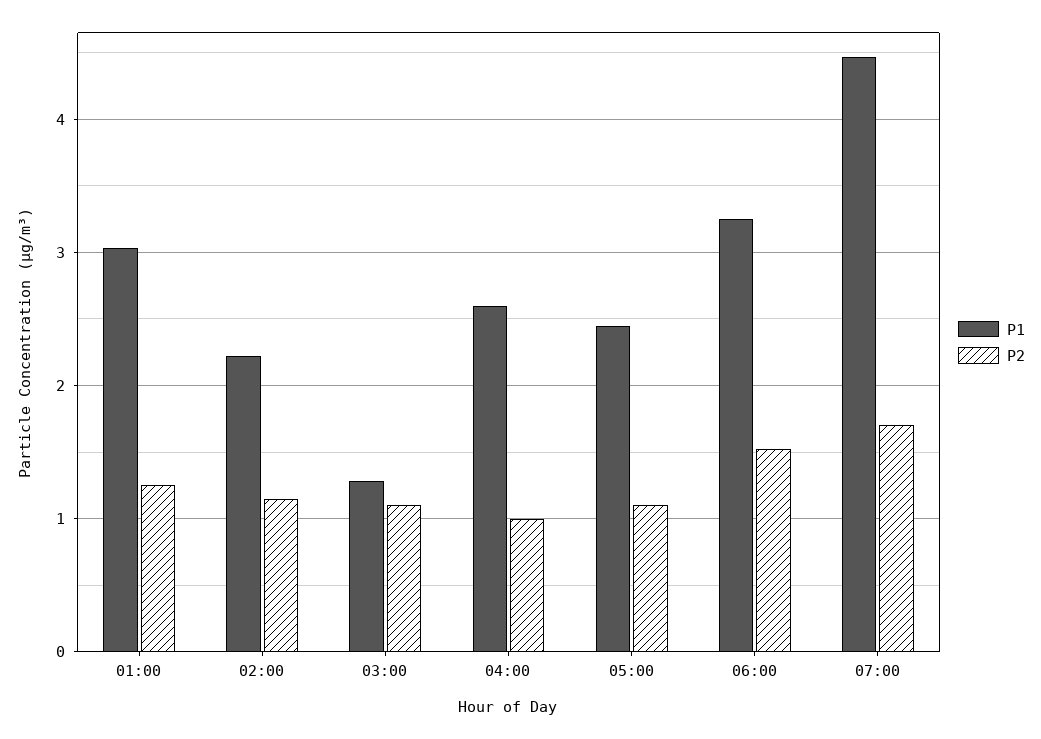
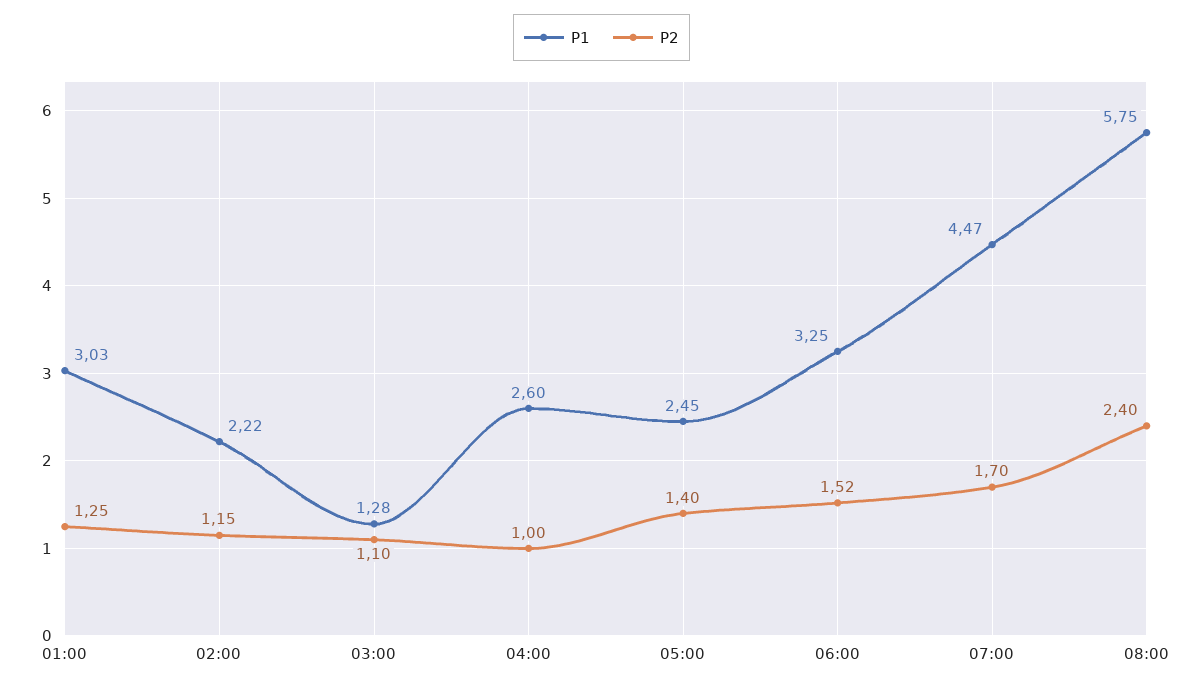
P2, 05:00: 1.1 -> 1.4
P1, 08:00: none -> 5.75
P2, 08:00: none -> 2.4

